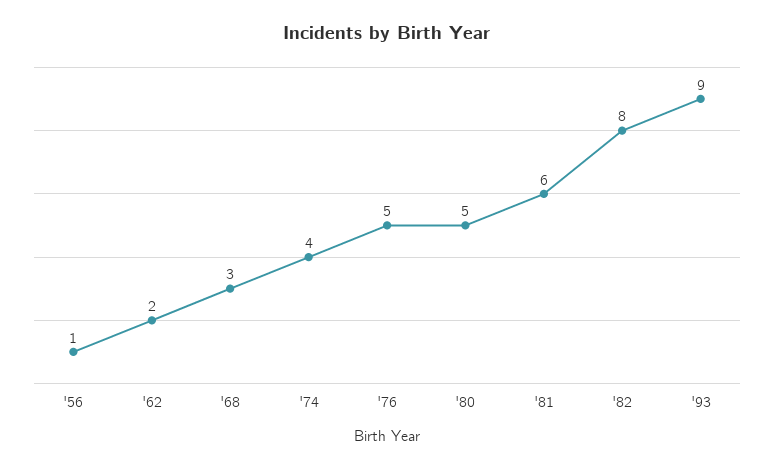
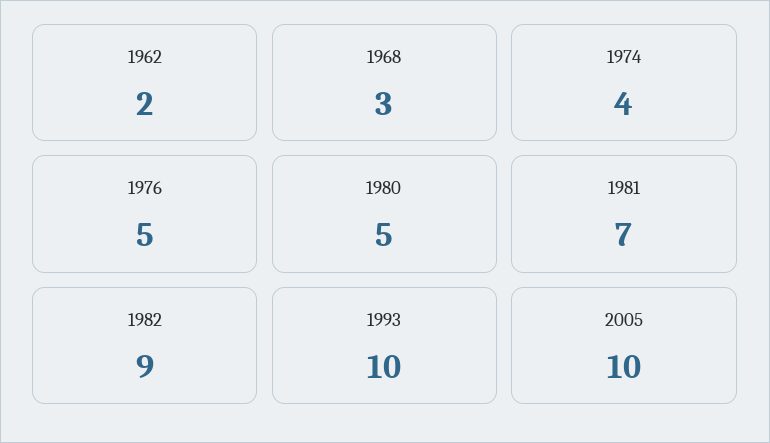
'56: 1 -> none
'81: 6 -> 7
'82: 8 -> 9
'93: 9 -> 10
2005: none -> 10

